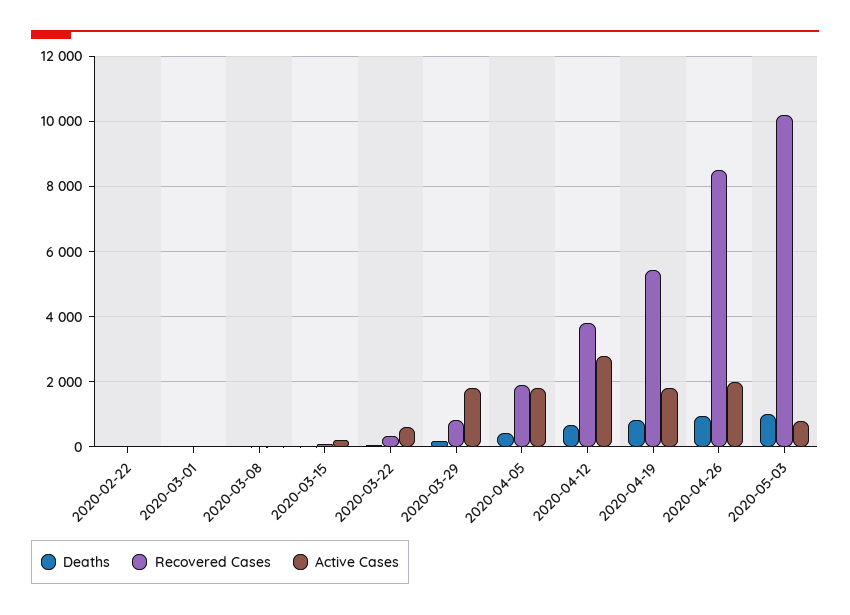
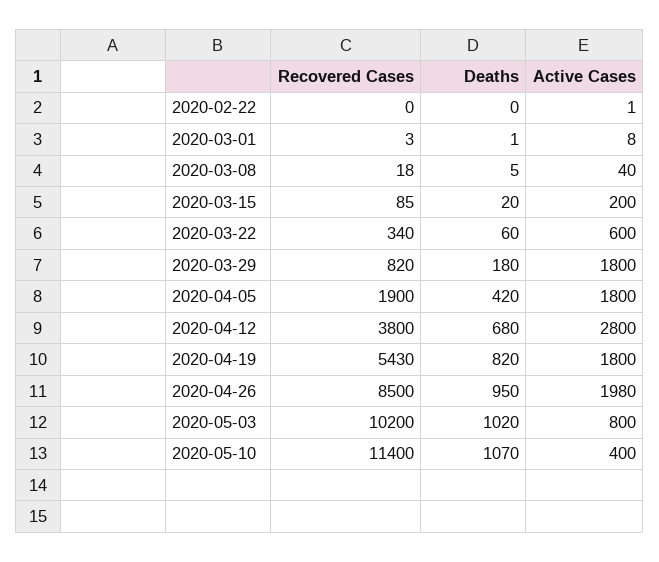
Recovered Cases, 2020-05-10: none -> 11400
Deaths, 2020-05-10: none -> 1070
Active Cases, 2020-05-10: none -> 400

